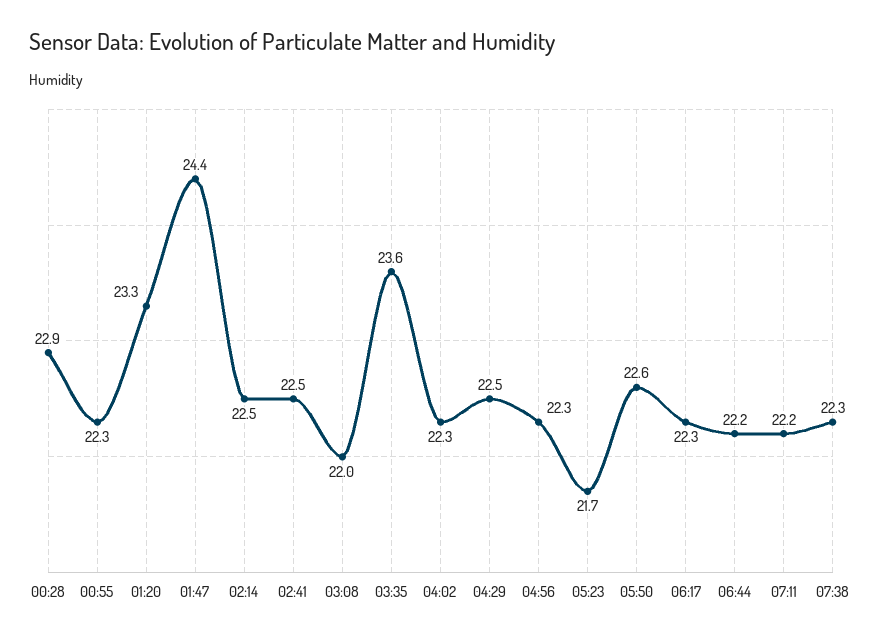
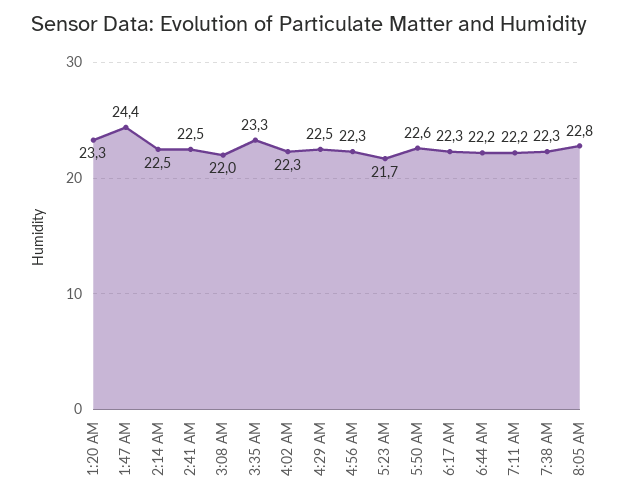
00:28: 22.9 -> none
00:55: 22.3 -> none
03:35: 23.6 -> 23.3
8:05 AM: none -> 22.8

